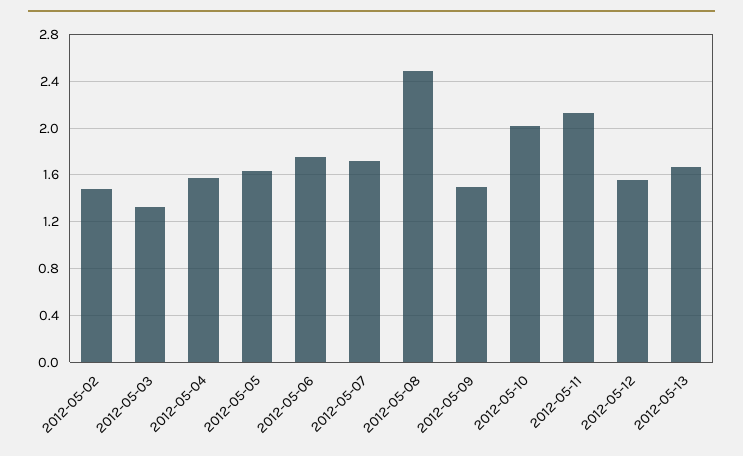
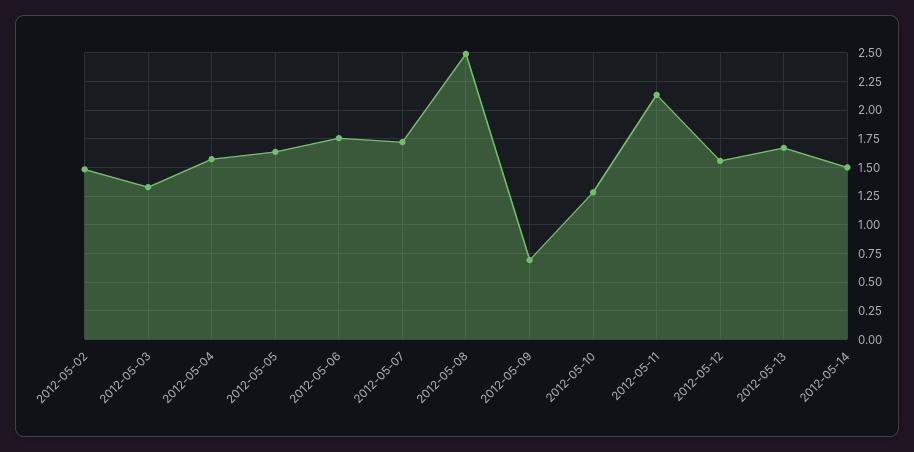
2012-05-09: 1.5 -> 0.75
2012-05-10: 2 -> 1.25
2012-05-14: none -> 1.5

